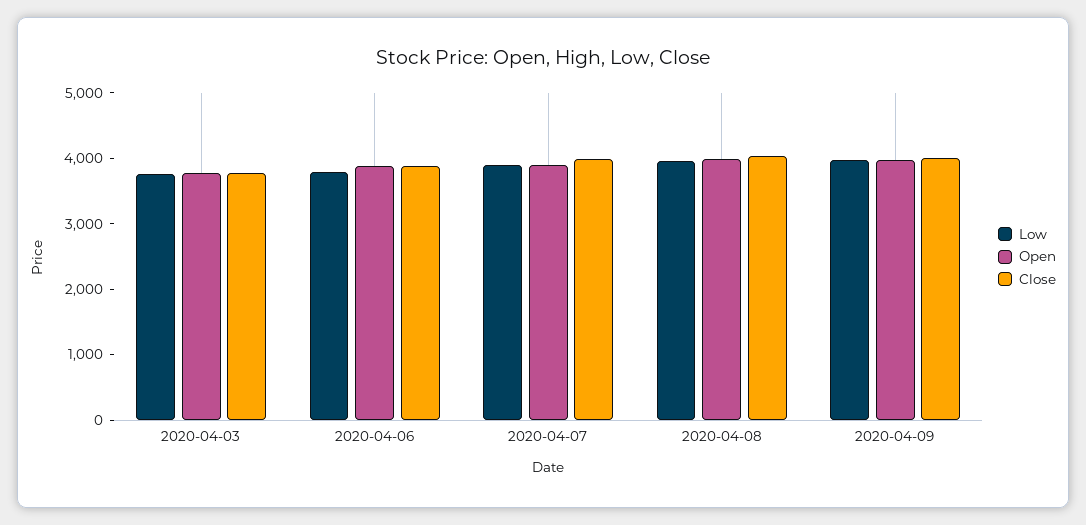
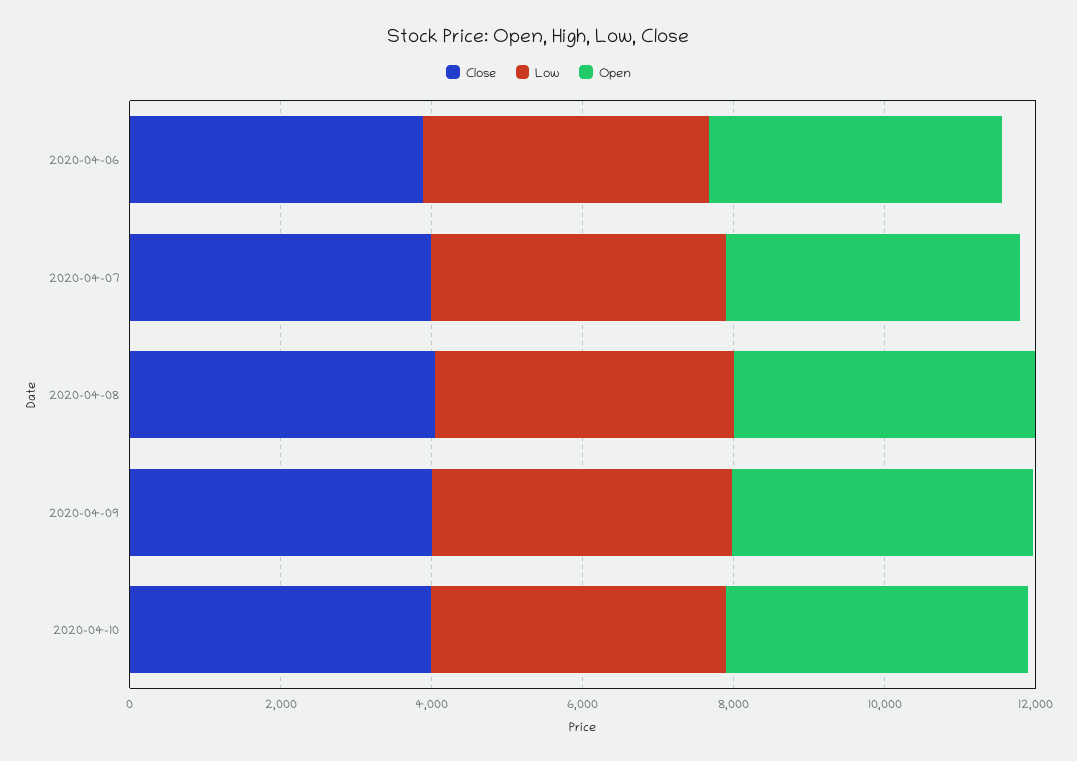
Low, 2020-04-03: 3800 -> none
Open, 2020-04-03: 3800 -> none
Close, 2020-04-03: 3800 -> none
Close, 2020-04-10: none -> 4000
Low, 2020-04-10: none -> 4000
Open, 2020-04-10: none -> 4000

